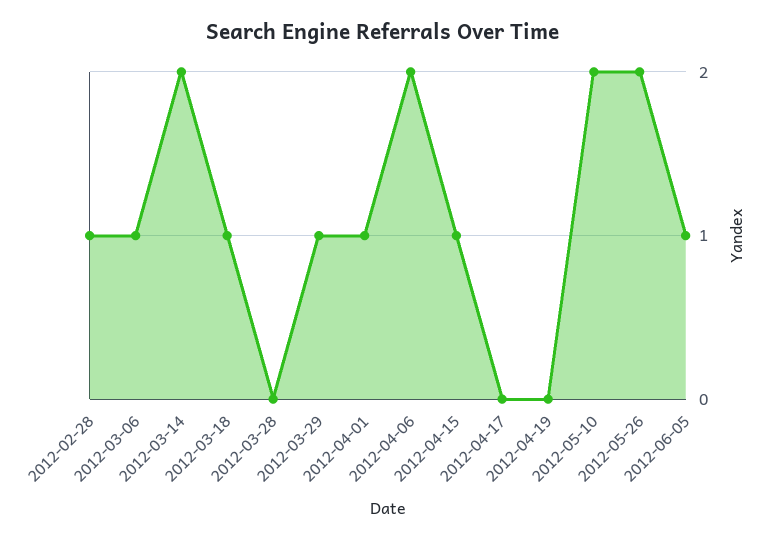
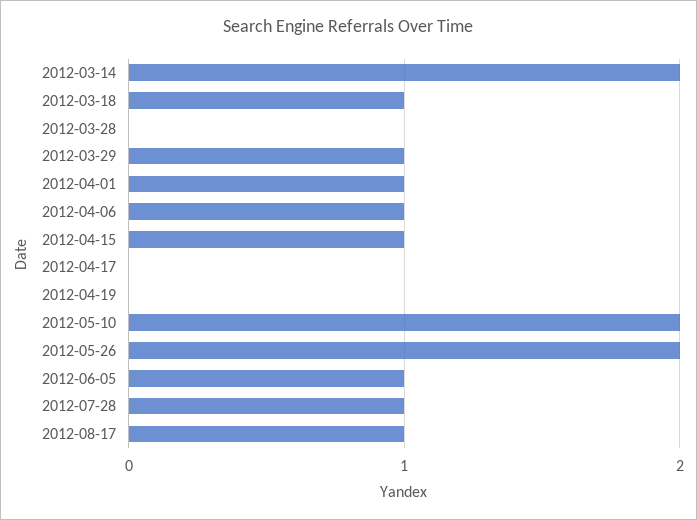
2012-02-28: 1 -> none
2012-03-06: 1 -> none
2012-04-06: 2 -> 1
2012-07-28: none -> 1
2012-08-17: none -> 1

